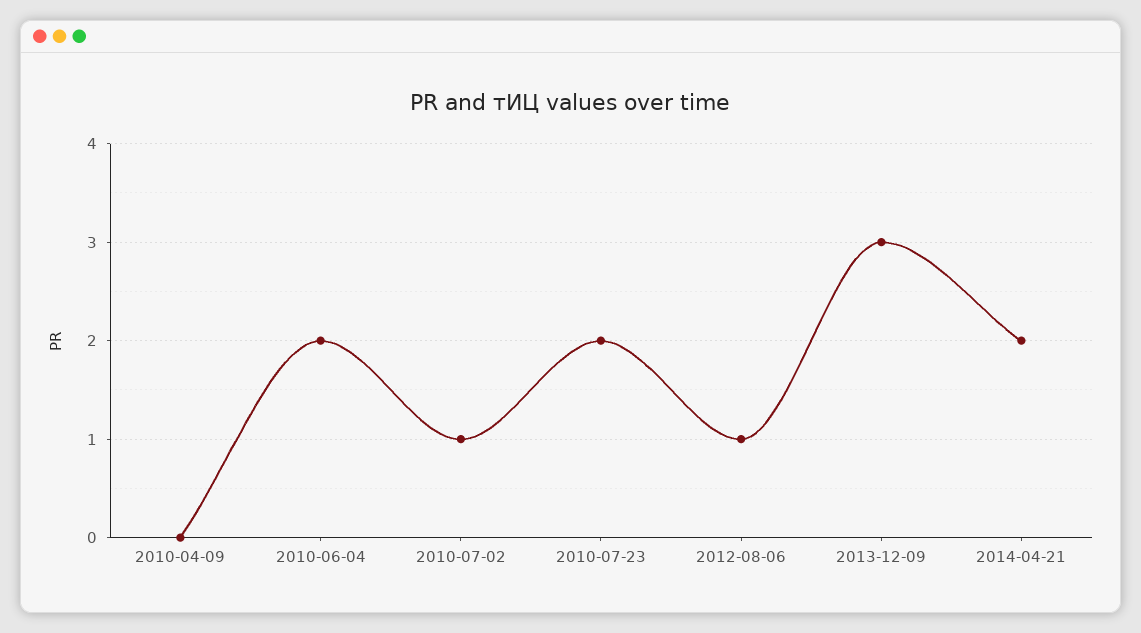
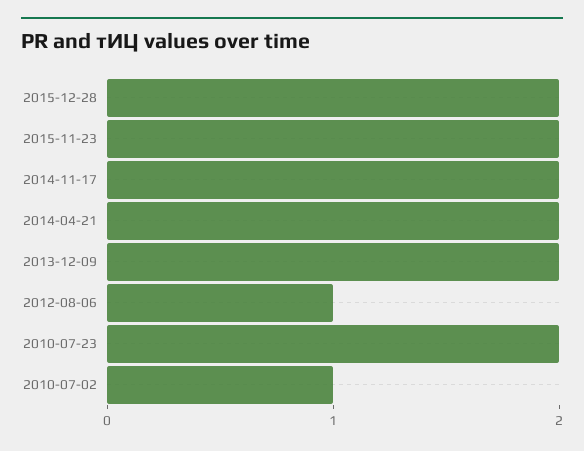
2010-04-09: 0 -> none
2010-06-04: 2 -> none
2013-12-09: 3 -> 2
2015-12-28: none -> 2
2015-11-23: none -> 2
2014-11-17: none -> 2

